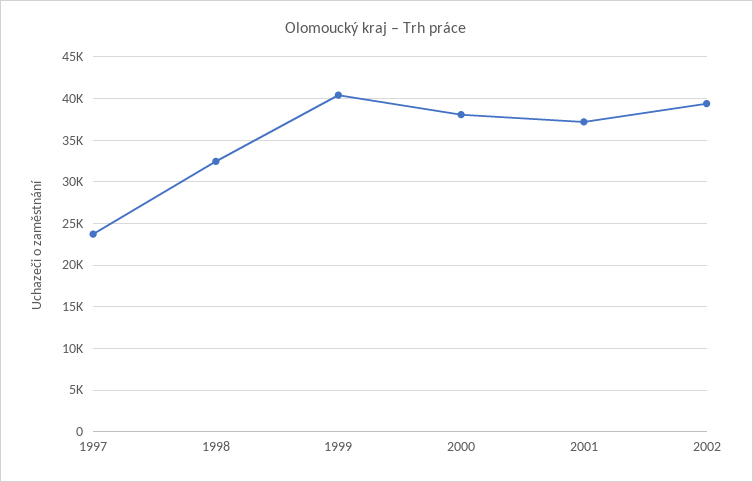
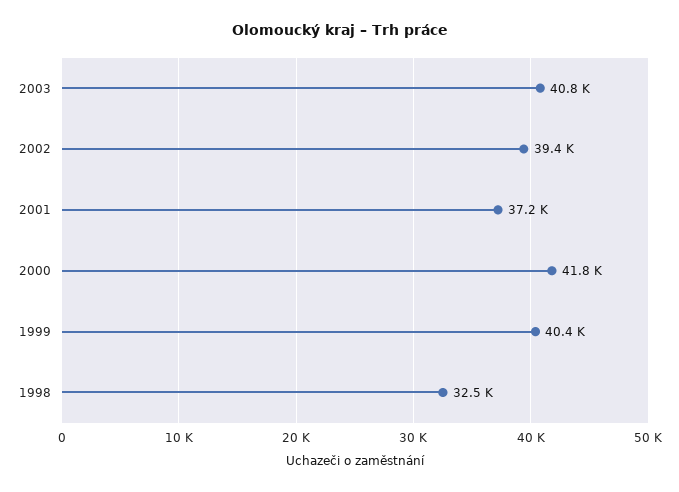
1997: 24000 -> none
2000: 38000 -> 41800
2003: none -> 40800

